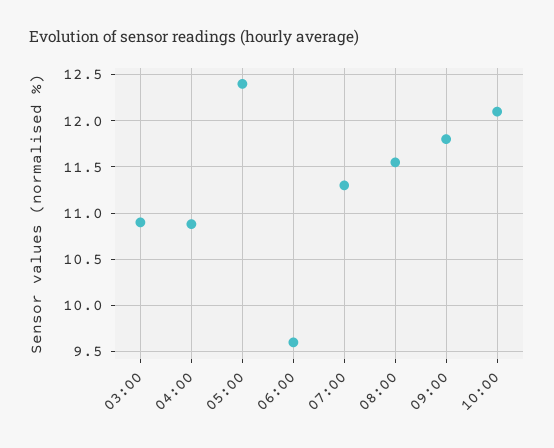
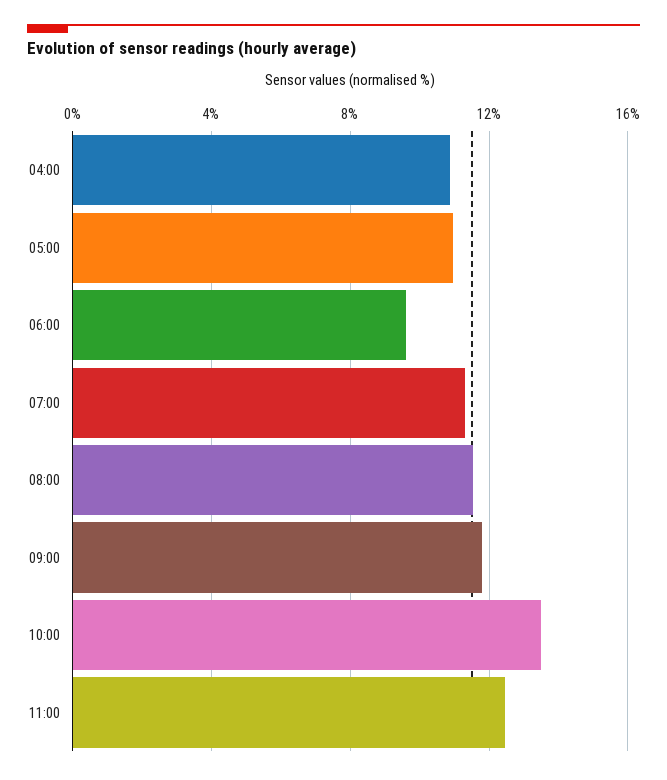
03:00: 10.9 -> none
05:00: 12.4 -> 11
10:00: 12.1 -> 13.5
11:00: none -> 12.5

